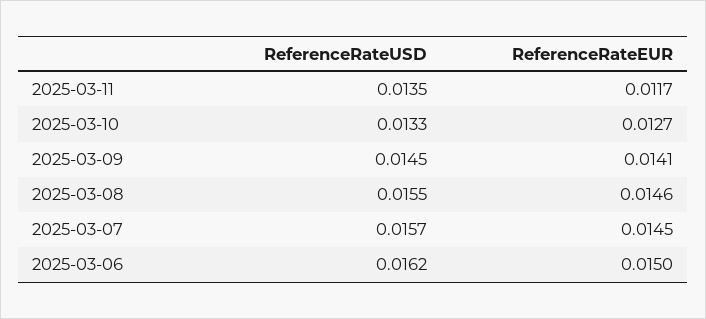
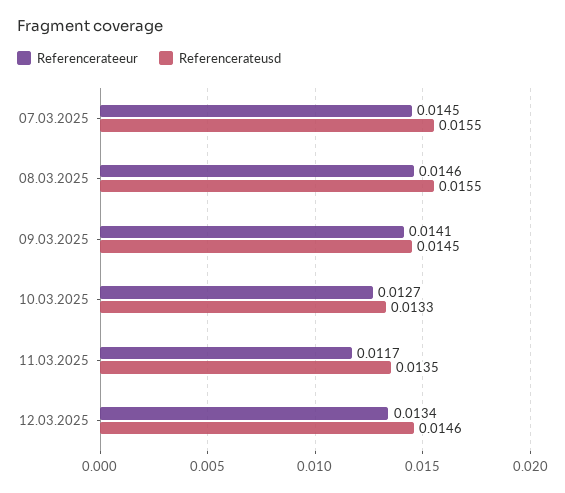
ReferenceRateUSD, 2025-03-07: 0.0157 -> 0.0155
ReferenceRateUSD, 2025-03-06: 0.0162 -> none
ReferenceRateEUR, 2025-03-06: 0.015 -> none
ReferenceRateEUR, 12.03.2025: none -> 0.0134
ReferenceRateUSD, 12.03.2025: none -> 0.0146

